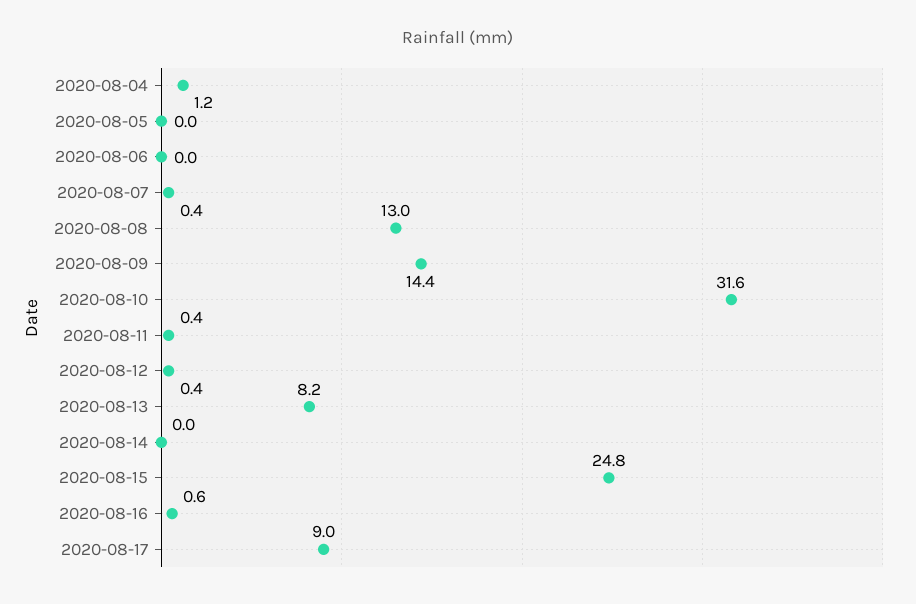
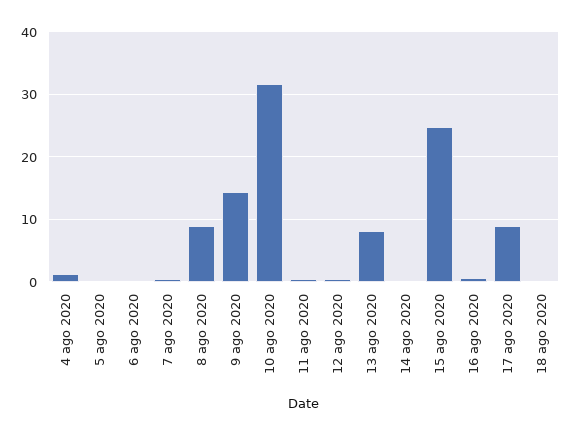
2020-08-08: 13 -> 9
18 ago 2020: none -> 0

